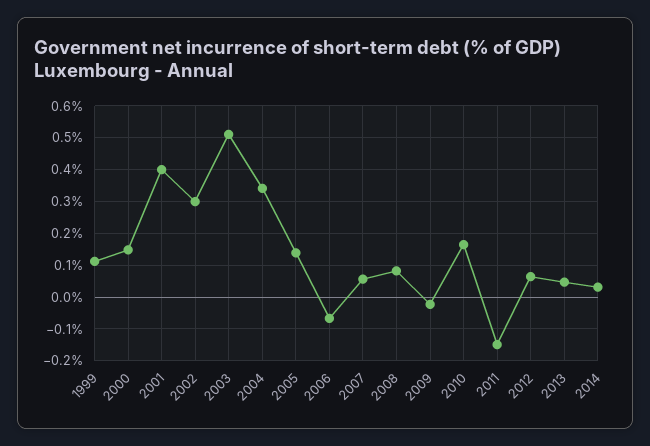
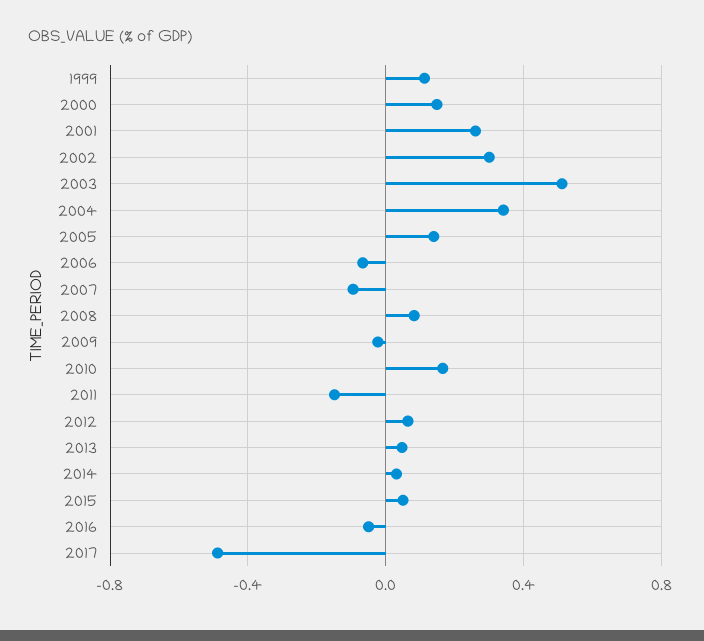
2001: 0.4 -> 0.25
2007: 0.06 -> -0.1
2015: none -> 0.05
2016: none -> -0.05
2017: none -> -0.5

